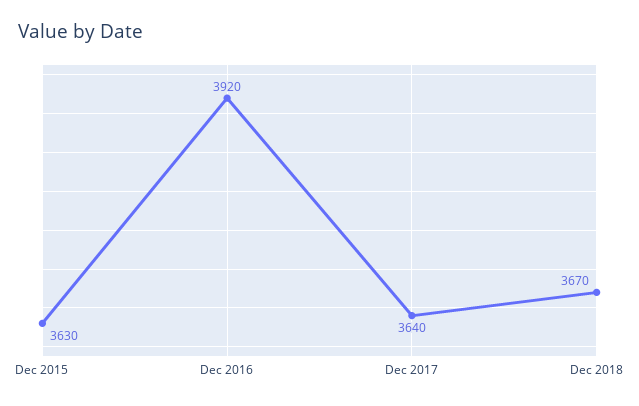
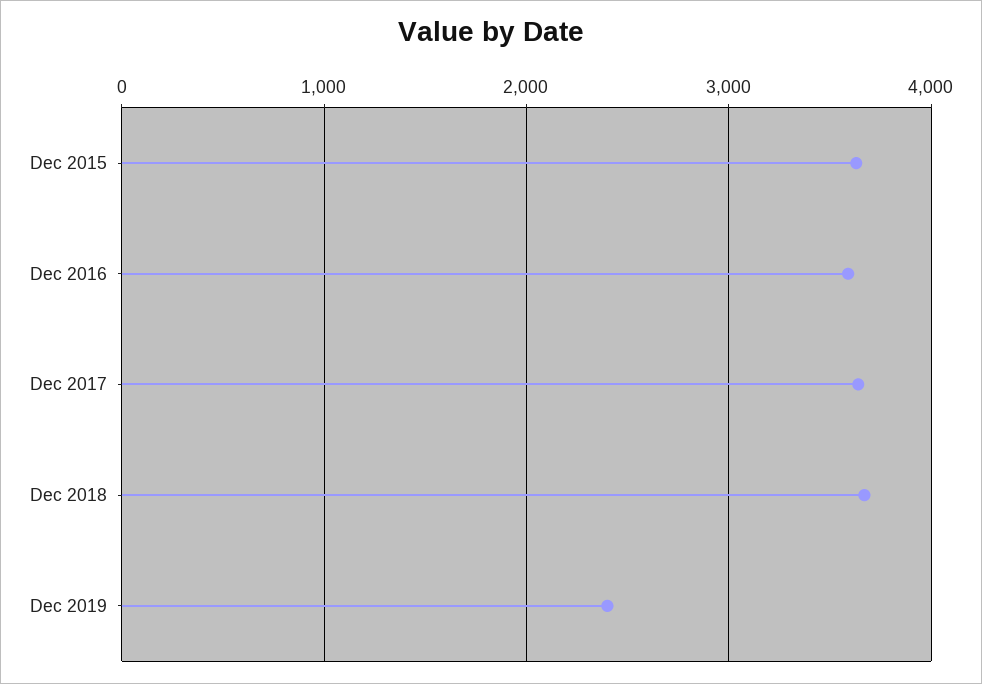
Dec 2016: 3920 -> 3600
Dec 2019: none -> 2400

